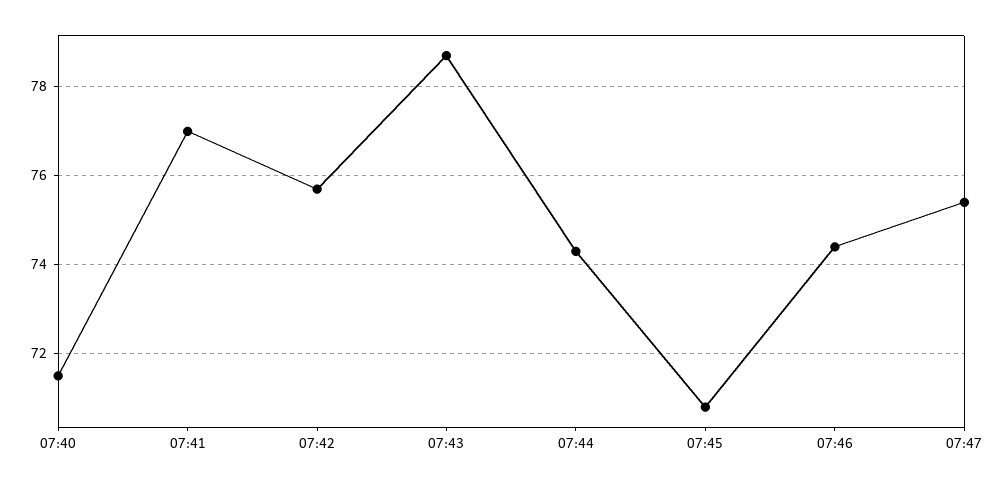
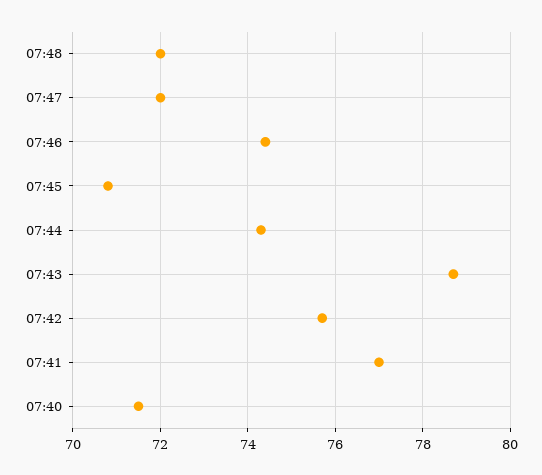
07:47: 75.5 -> 72
07:48: none -> 72

